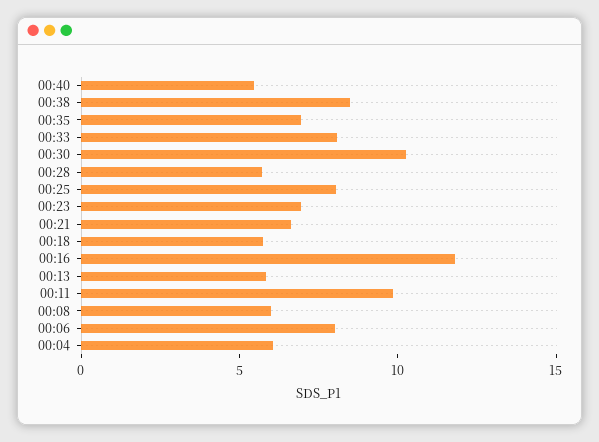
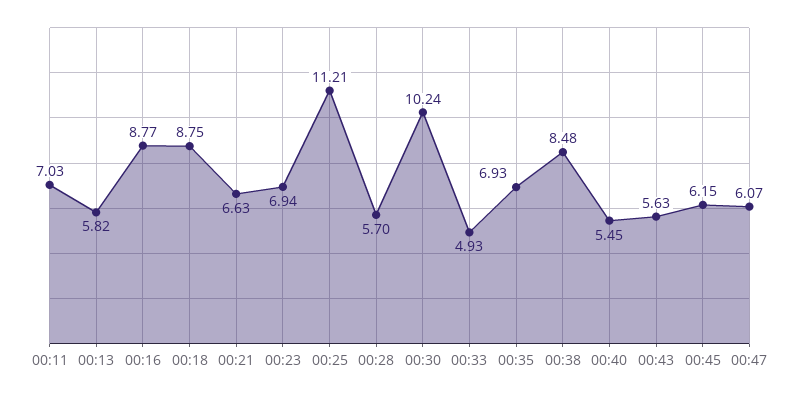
00:33: 8 -> 4.93
00:25: 8 -> 11.21
00:18: 6 -> 8.75
00:16: 12 -> 8.77
00:11: 10 -> 7.03
00:08: 6 -> none
00:06: 8 -> none
00:04: 6 -> none
00:43: none -> 5.63
00:45: none -> 6.15
00:47: none -> 6.07

